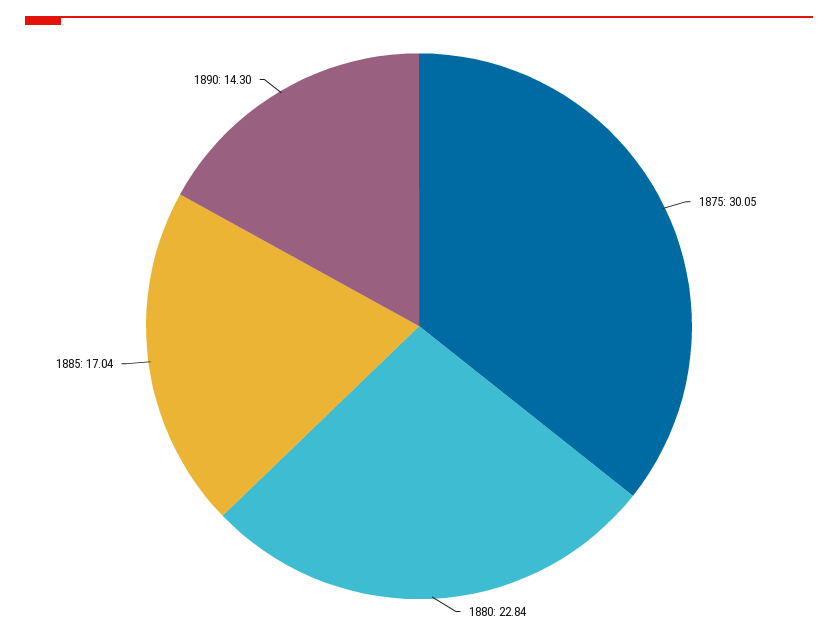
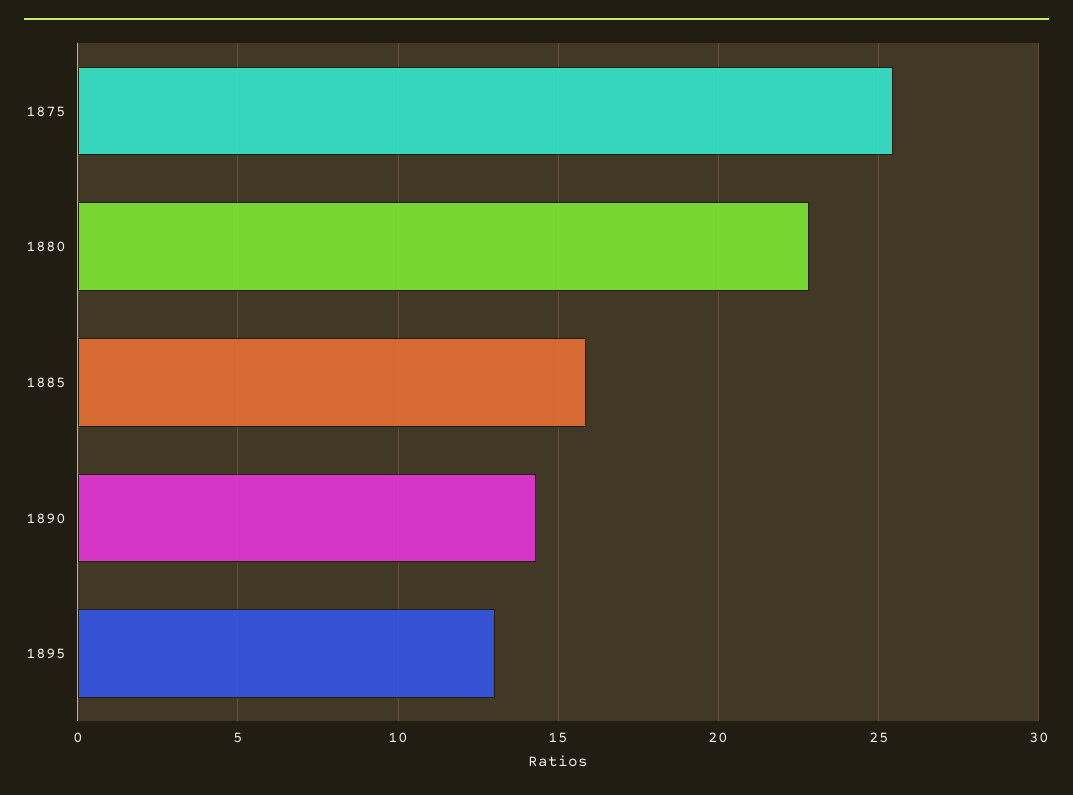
1875: 30.05 -> 25.5
1885: 17.04 -> 16
1895: none -> 13

